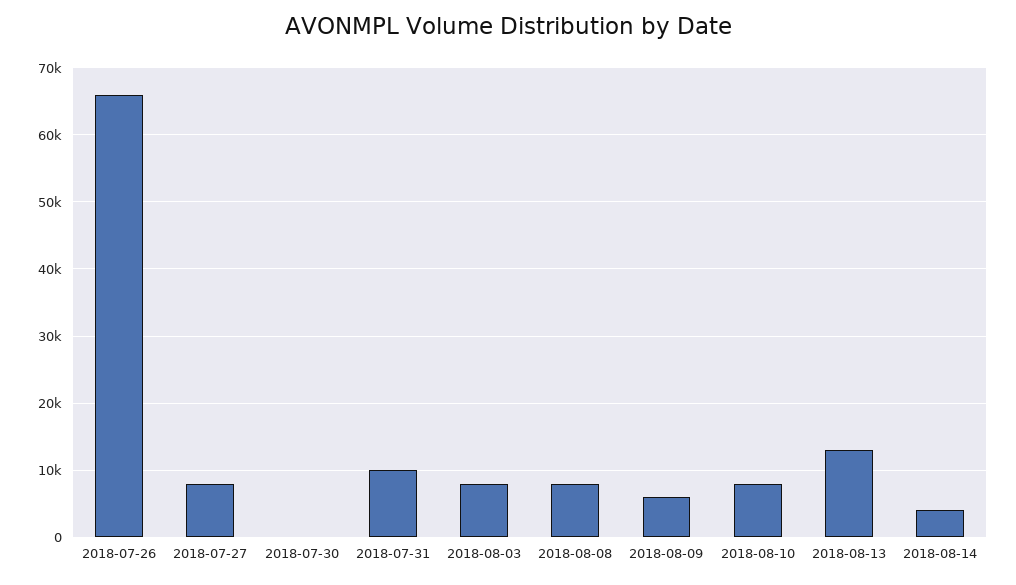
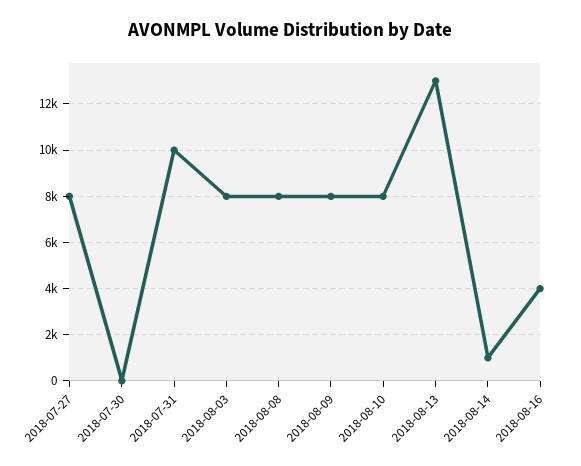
2018-07-26: 66000 -> none
2018-08-09: 6000 -> 8000
2018-08-14: 4000 -> 1000
2018-08-16: none -> 4000

